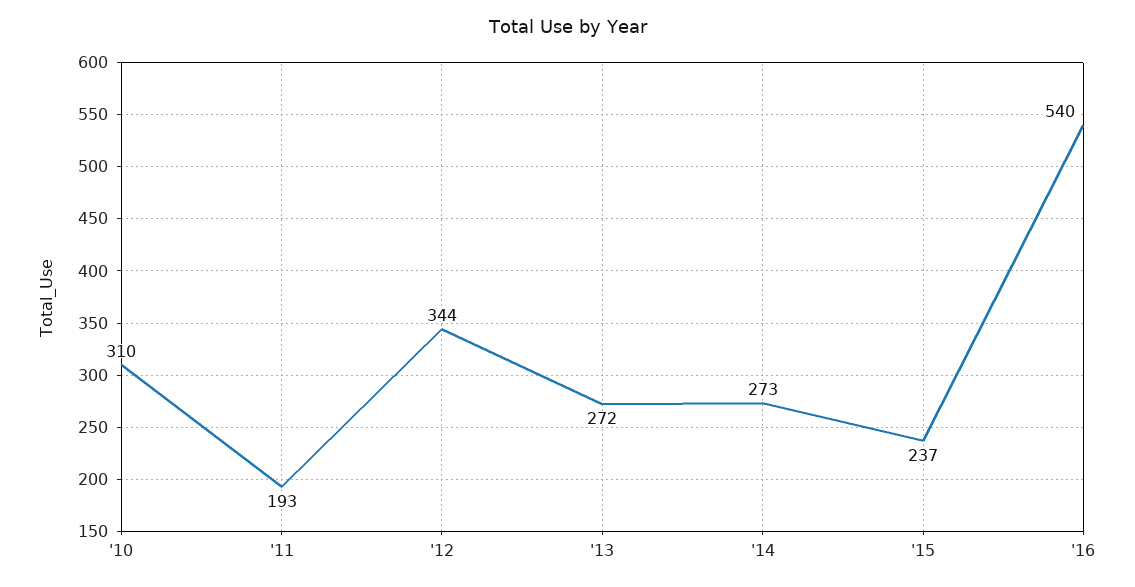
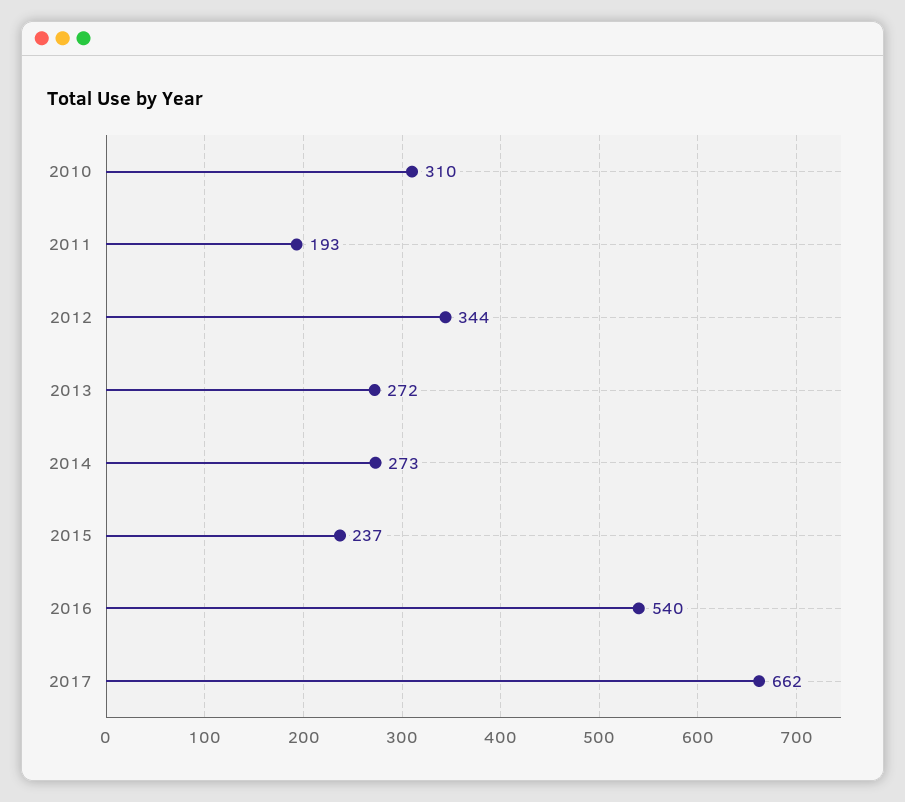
2017: none -> 662

